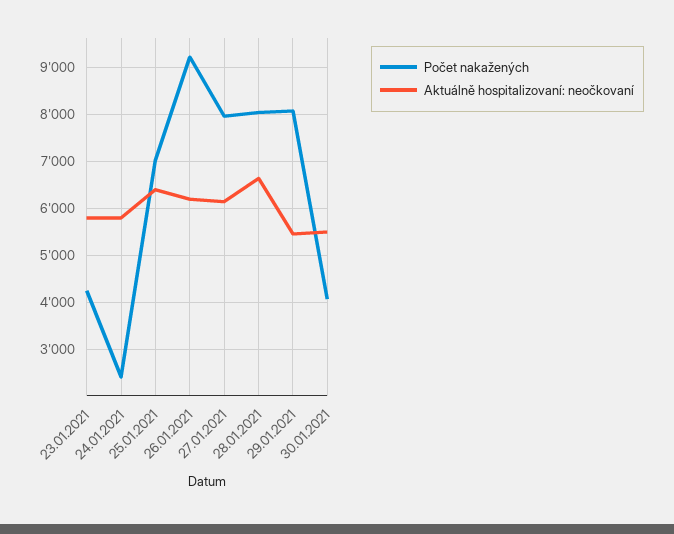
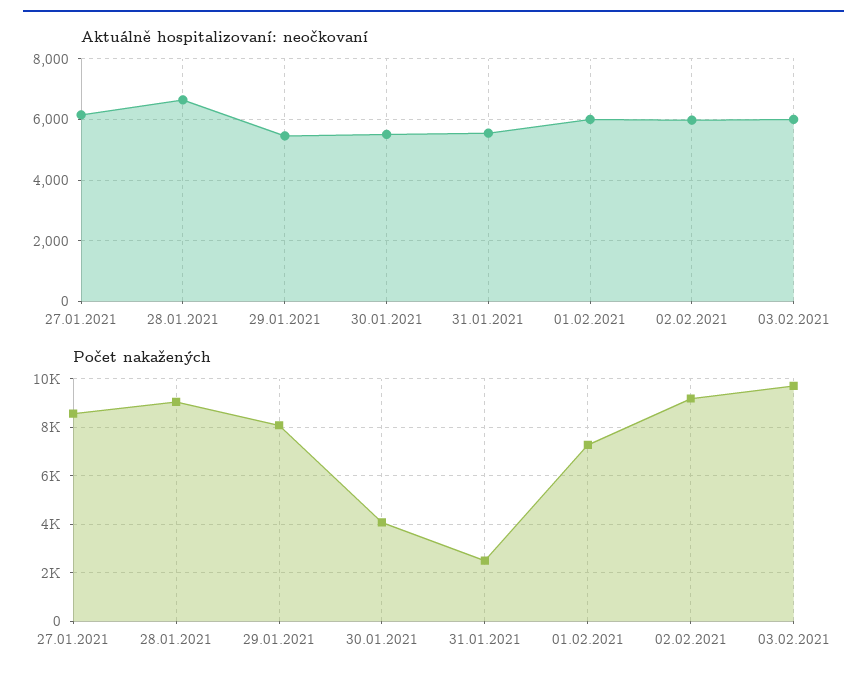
Počet nakažených, 23.01.2021: 4200 -> none
Aktuálně hospitalizovaní: neočkovaní, 23.01.2021: 5800 -> none
Počet nakažených, 24.01.2021: 2400 -> none
Aktuálně hospitalizovaní: neočkovaní, 24.01.2021: 5800 -> none
Počet nakažených, 25.01.2021: 7000 -> none
Aktuálně hospitalizovaní: neočkovaní, 25.01.2021: 6400 -> none
Počet nakažených, 26.01.2021: 9200 -> none
Aktuálně hospitalizovaní: neočkovaní, 26.01.2021: 6200 -> none
Počet nakažených, 27.01.2021: 8000 -> 8500
Počet nakažených, 28.01.2021: 8000 -> 9000
Aktuálně hospitalizovaní: neočkovaní, 31.01.2021: none -> 5600
Aktuálně hospitalizovaní: neočkovaní, 01.02.2021: none -> 6000
Aktuálně hospitalizovaní: neočkovaní, 02.02.2021: none -> 6000
Aktuálně hospitalizovaní: neočkovaní, 03.02.2021: none -> 6000
Počet nakažených, 31.01.2021: none -> 2500
Počet nakažených, 01.02.2021: none -> 7250
Počet nakažených, 02.02.2021: none -> 9250
Počet nakažených, 03.02.2021: none -> 9750

